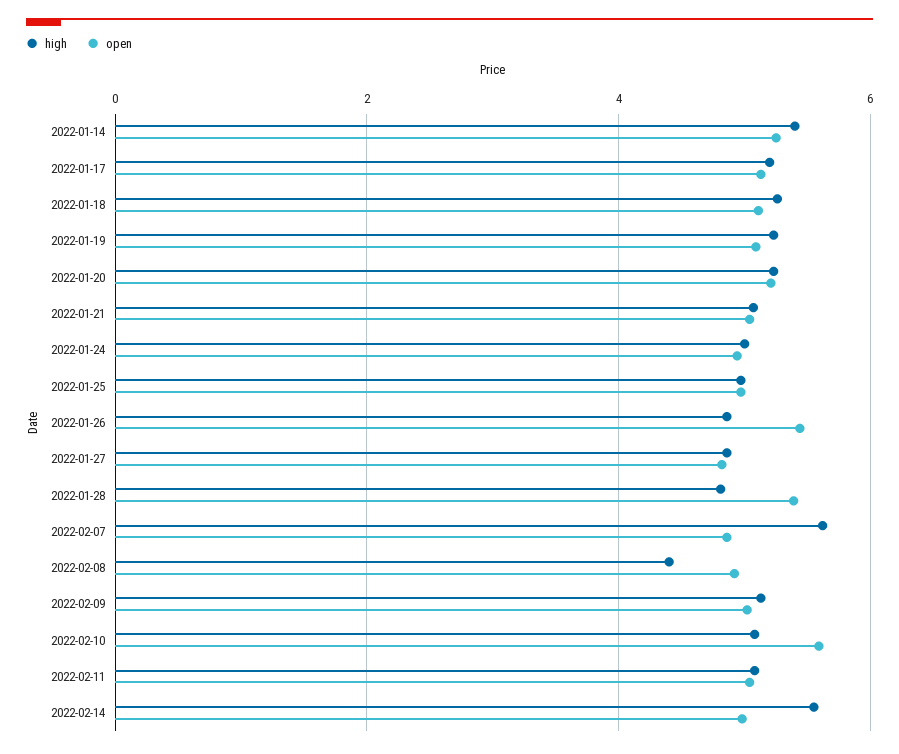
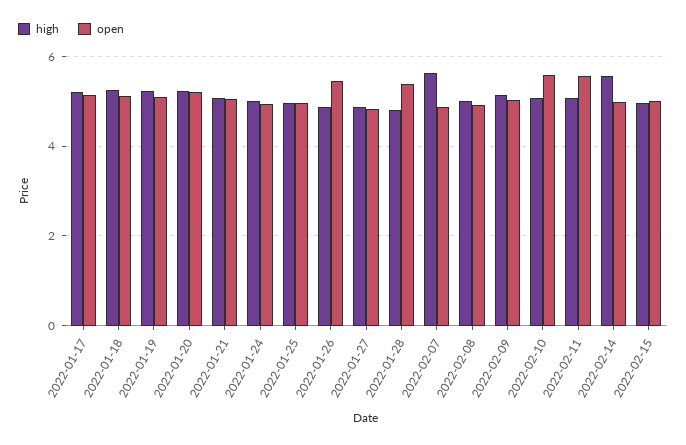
high, 2022-01-14: 5.4 -> none
open, 2022-01-14: 5.2 -> none
high, 2022-02-08: 4.4 -> 5
open, 2022-02-11: 5 -> 5.6
high, 2022-02-15: none -> 5
open, 2022-02-15: none -> 5

